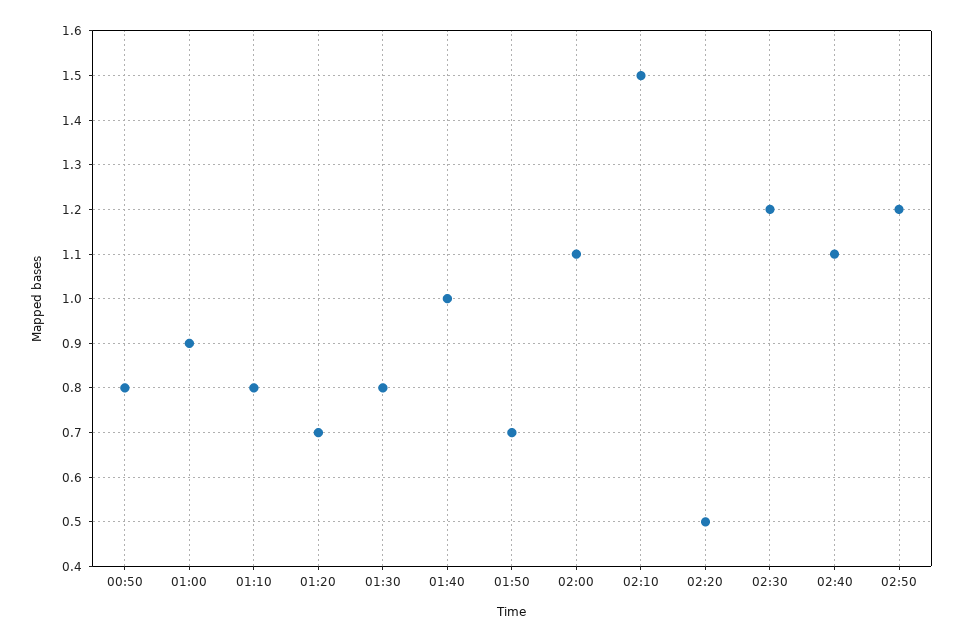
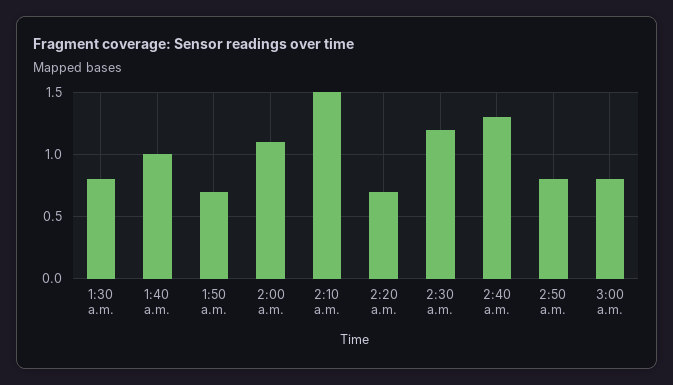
00:50: 0.8 -> none
01:00: 0.9 -> none
01:10: 0.8 -> none
01:20: 0.7 -> none
02:20: 0.5 -> 0.7
02:40: 1.1 -> 1.3
02:50: 1.2 -> 0.8
3:00 a.m.: none -> 0.8

